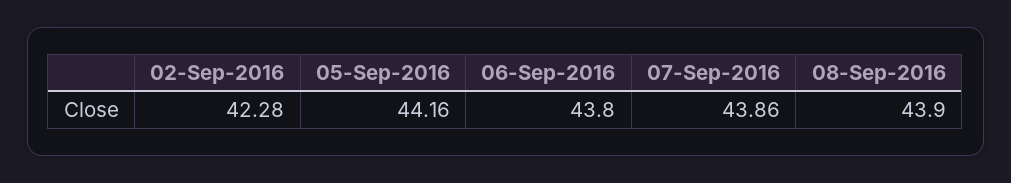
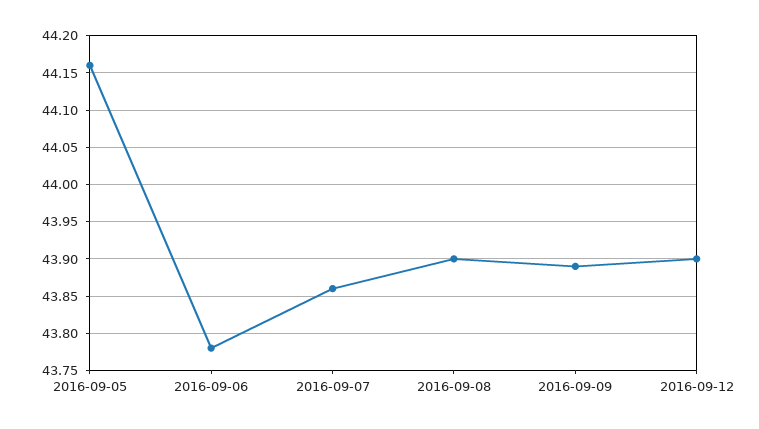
02-Sep-2016: 42.28 -> none
06-Sep-2016: 43.8 -> 43.78
2016-09-09: none -> 43.89
2016-09-12: none -> 43.9

